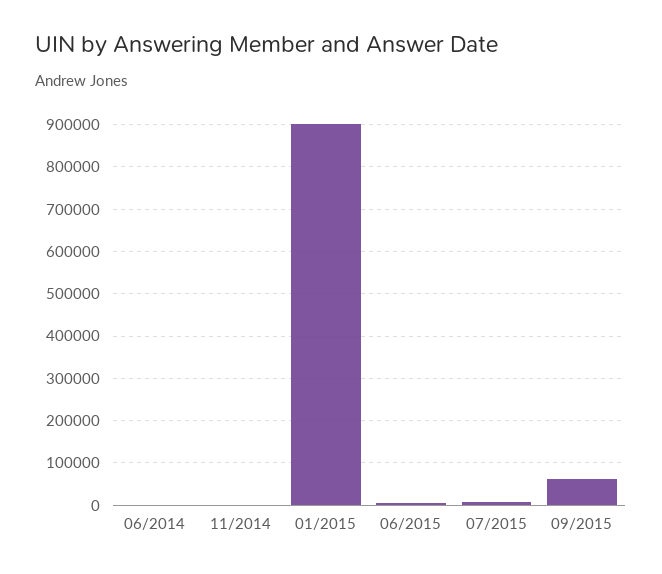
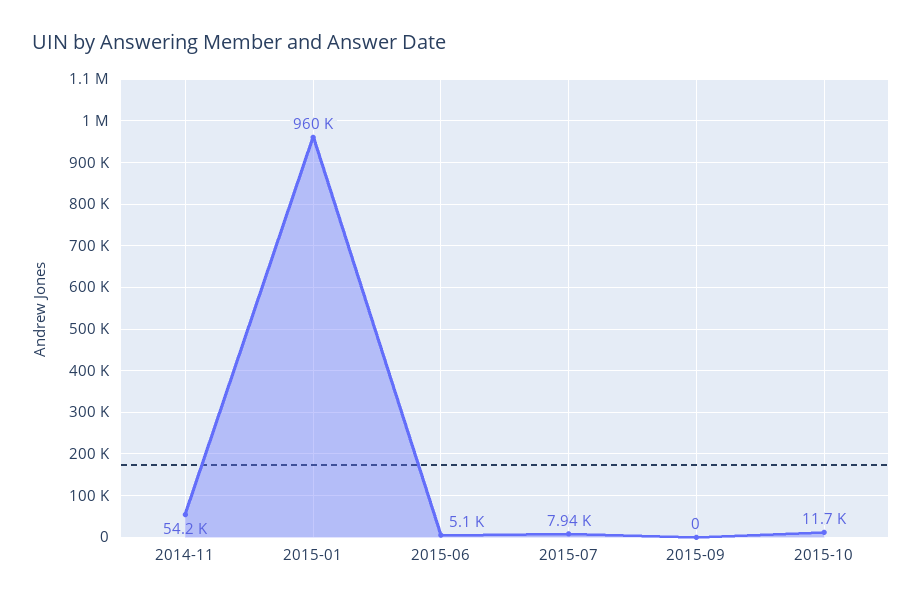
06/2014: 0 -> none
11/2014: 0 -> 54200
01/2015: 900000 -> 960000
09/2015: 60000 -> 0
2015-10: none -> 11700

